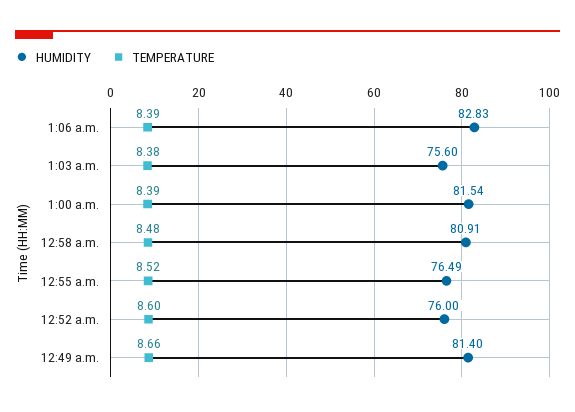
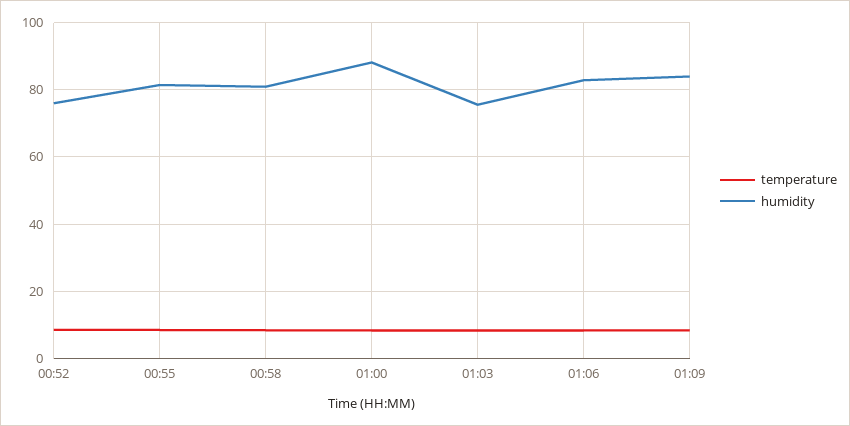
HUMIDITY, 1:00 a.m.: 81.54 -> 88
HUMIDITY, 12:55 a.m.: 76.49 -> 82
HUMIDITY, 12:49 a.m.: 81.4 -> none
TEMPERATURE, 12:49 a.m.: 8.66 -> none
TEMPERATURE, 01:09: none -> 8
HUMIDITY, 01:09: none -> 84

